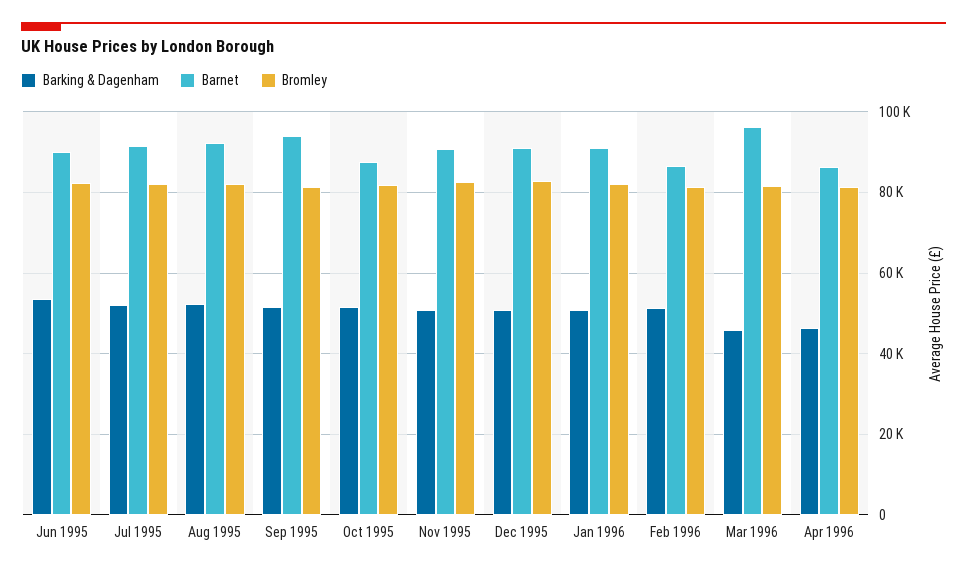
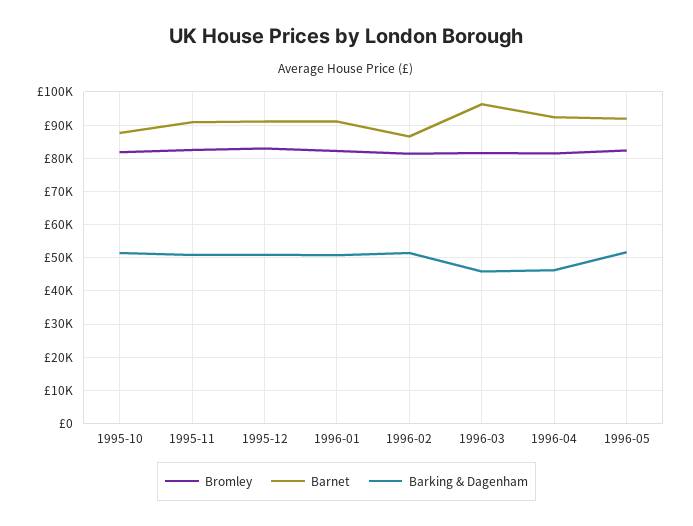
Barking & Dagenham, Jun 1995: 54000 -> none
Barnet, Jun 1995: 90000 -> none
Bromley, Jun 1995: 82000 -> none
Barking & Dagenham, Jul 1995: 52000 -> none
Barnet, Jul 1995: 92000 -> none
Bromley, Jul 1995: 82000 -> none
Barking & Dagenham, Aug 1995: 52000 -> none
Barnet, Aug 1995: 92000 -> none
Bromley, Aug 1995: 82000 -> none
Barking & Dagenham, Sep 1995: 52000 -> none
Barnet, Sep 1995: 94000 -> none
Bromley, Sep 1995: 82000 -> none
Barnet, Apr 1996: 86000 -> 92000
Bromley, 1996-05: none -> 82000
Barnet, 1996-05: none -> 92000
Barking & Dagenham, 1996-05: none -> 52000

